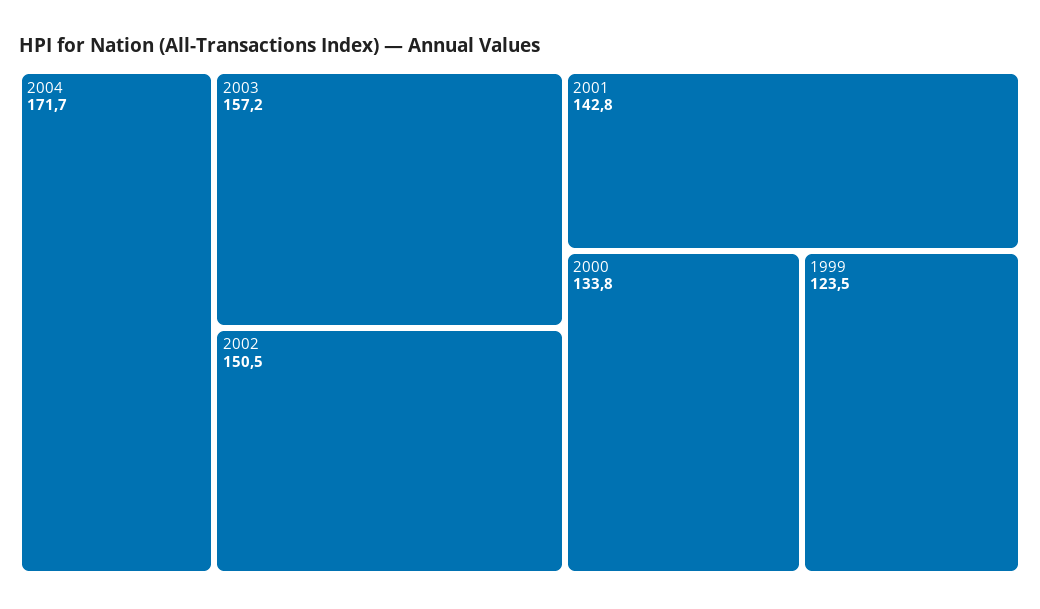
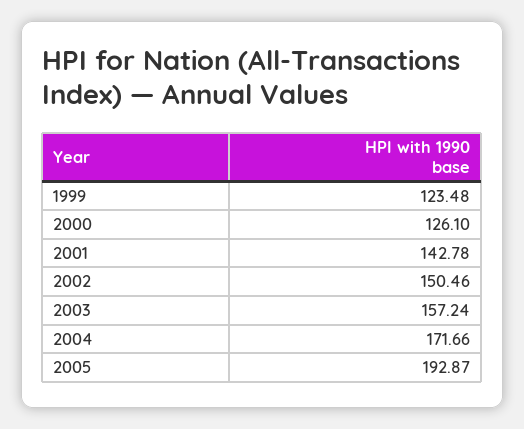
2000: 133.8 -> 126.1
2005: none -> 192.87

